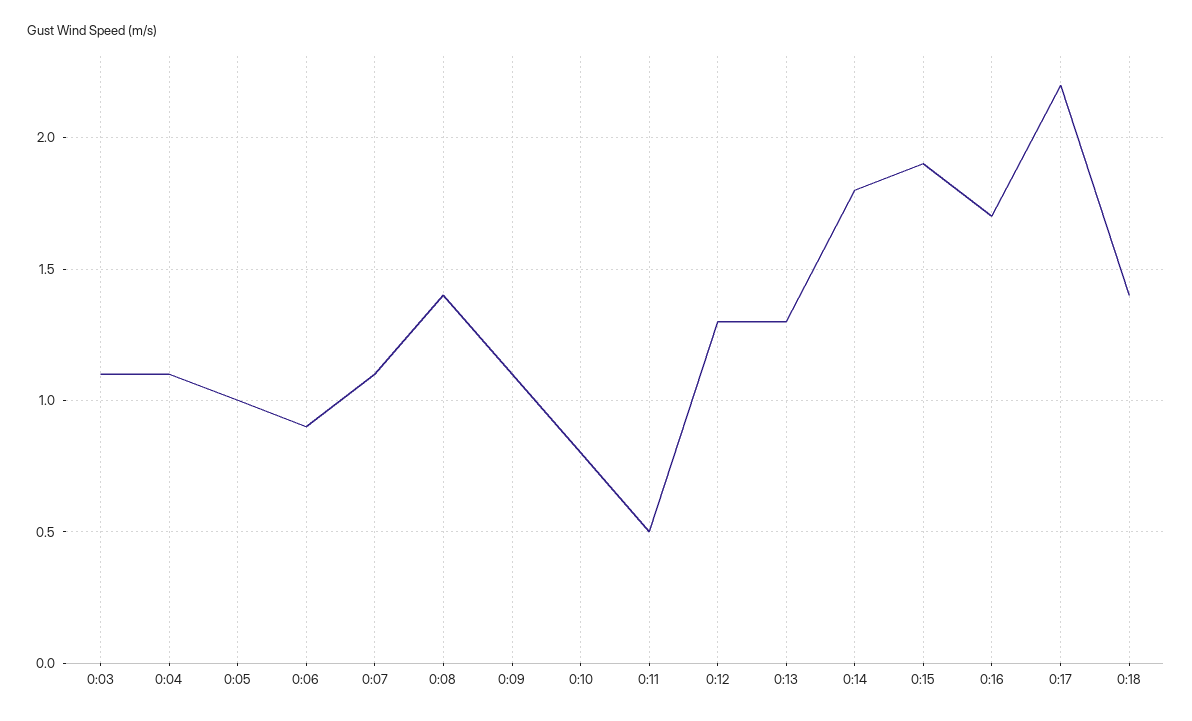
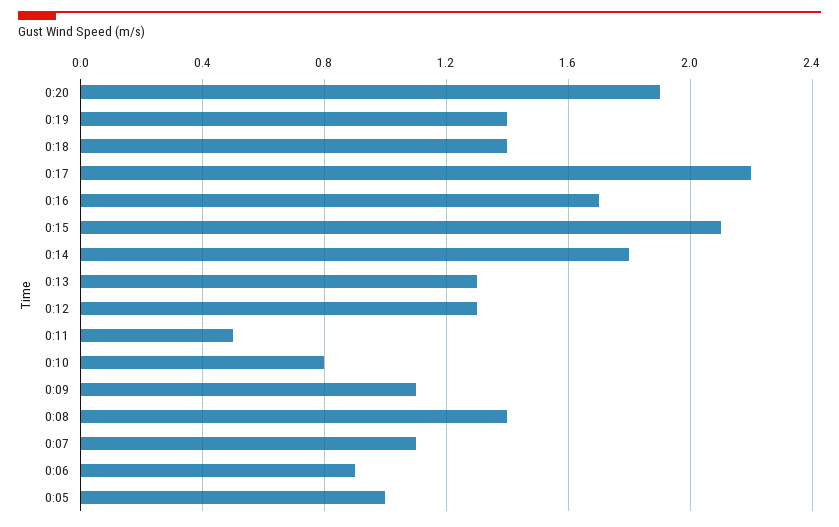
0:03: 1.1 -> none
0:04: 1.1 -> none
0:15: 1.9 -> 2.1
0:20: none -> 1.9
0:19: none -> 1.4

